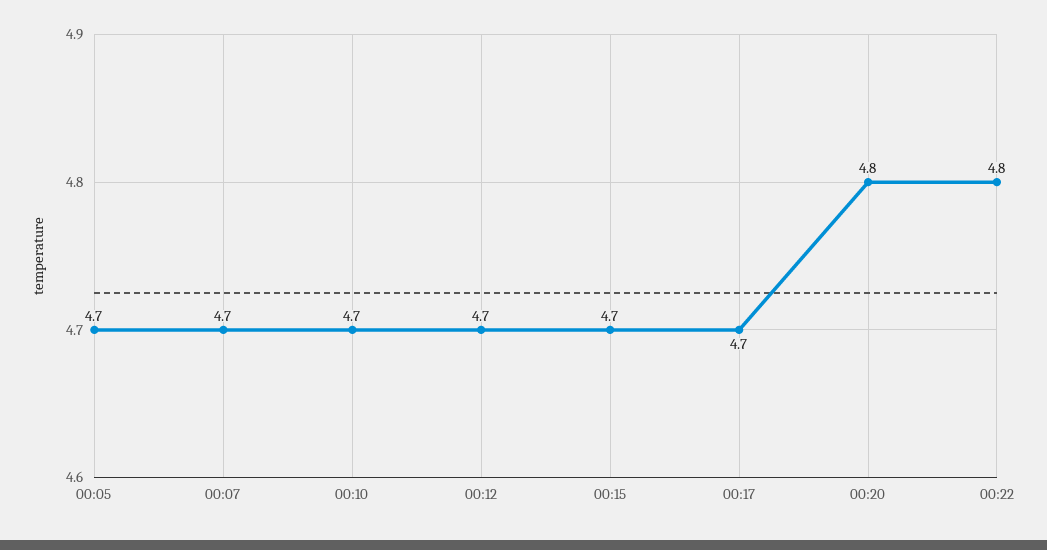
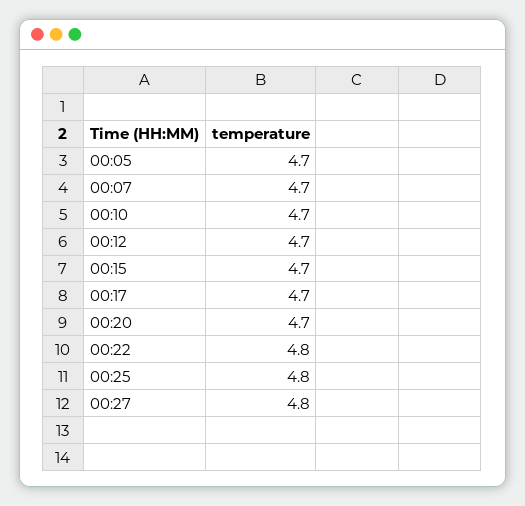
00:20: 4.8 -> 4.7
00:25: none -> 4.8
00:27: none -> 4.8

